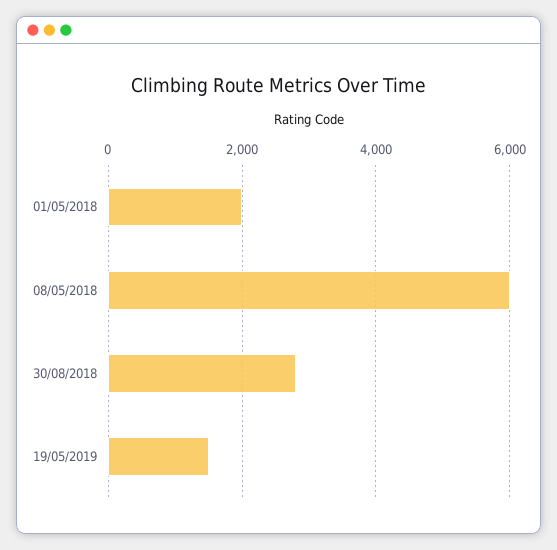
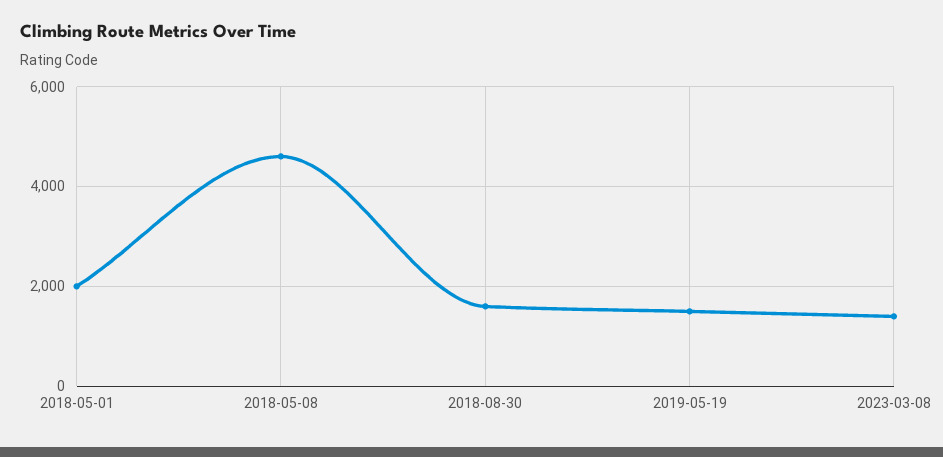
08/05/2018: 6000 -> 4600
30/08/2018: 2800 -> 1600
2023-03-08: none -> 1400

